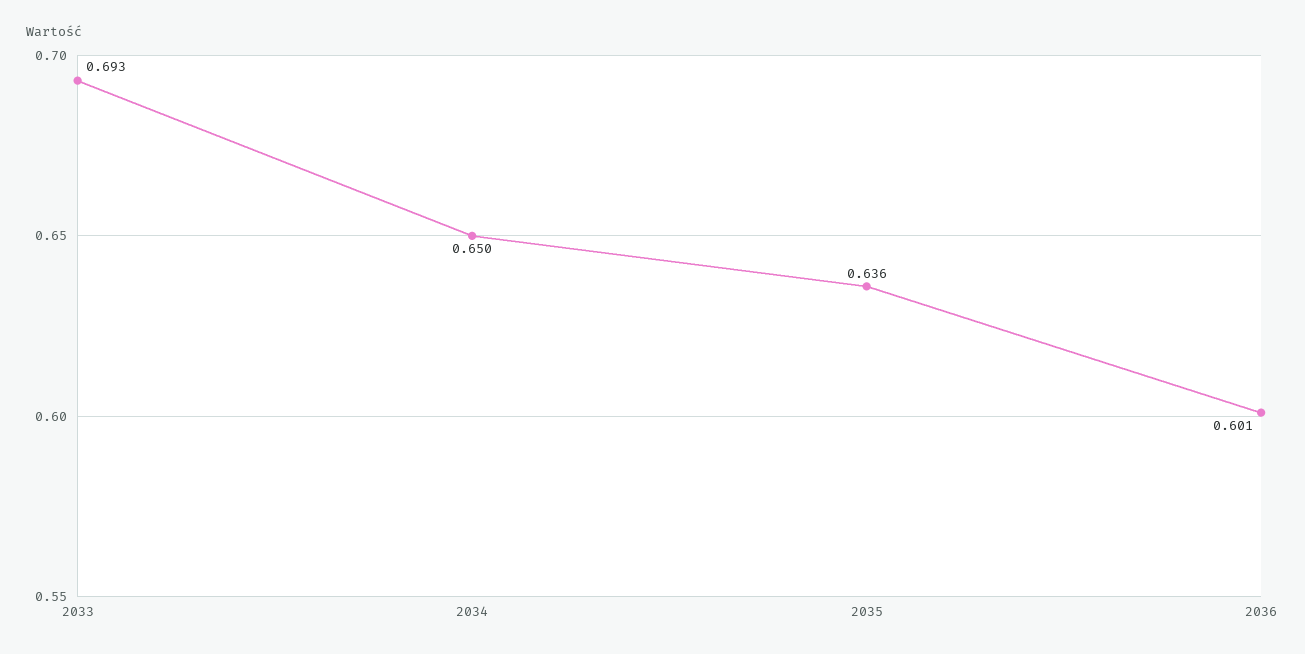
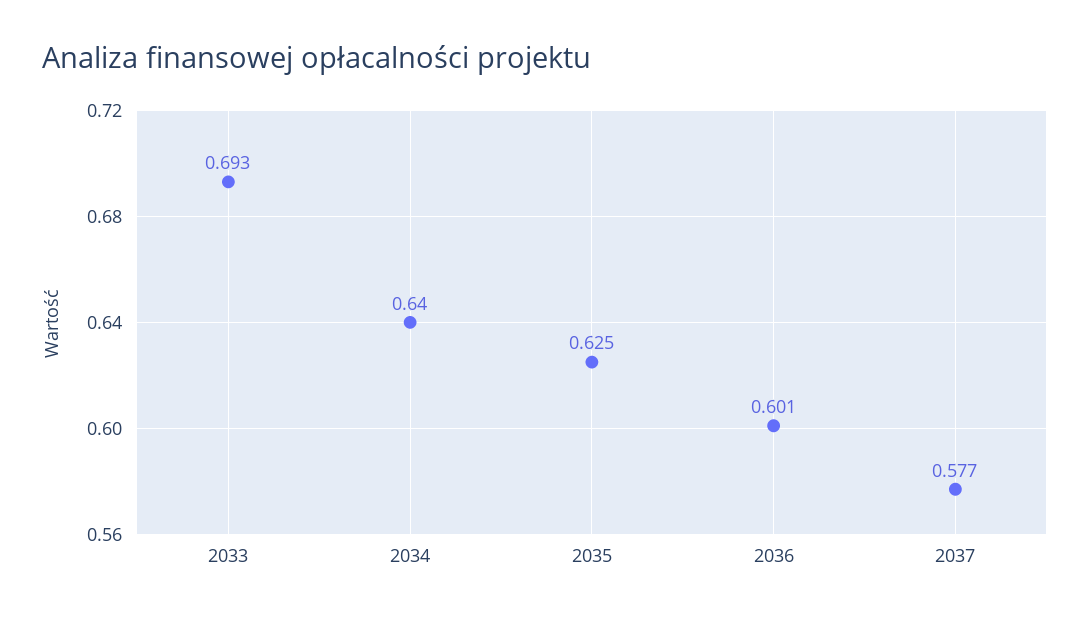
2034: 0.65 -> 0.64
2035: 0.636 -> 0.625
2037: none -> 0.577

